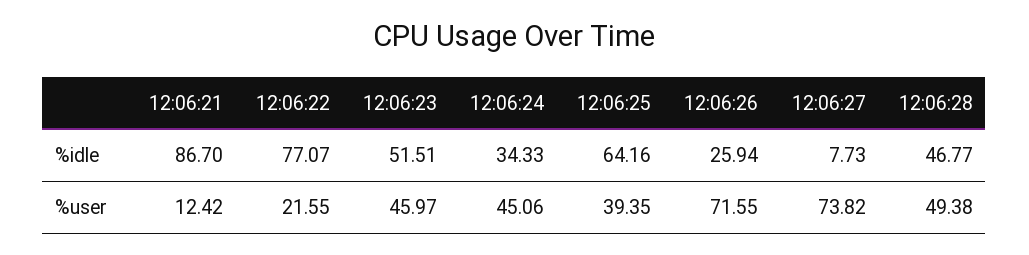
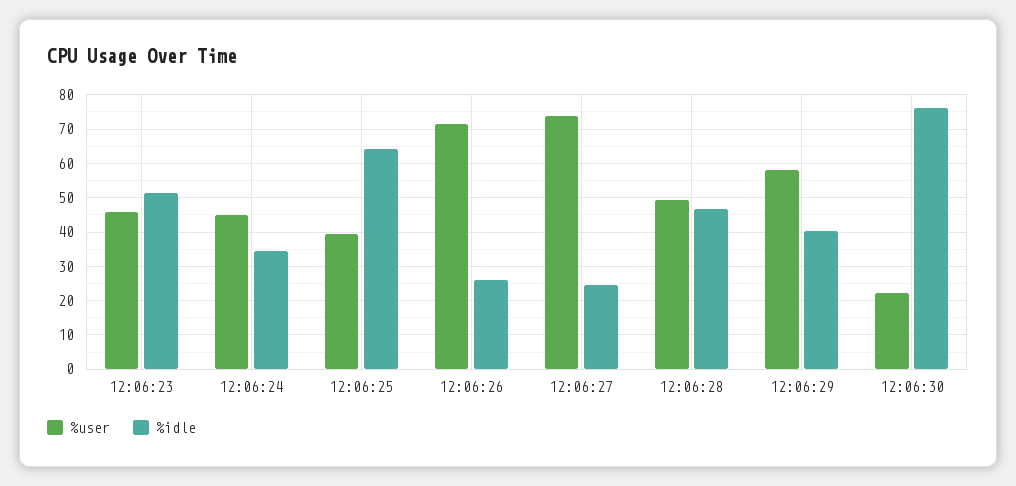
%idle, 12:06:21: 86.7 -> none
%idle, 12:06:22: 77.07 -> none
%idle, 12:06:27: 7.73 -> 24
%user, 12:06:21: 12.42 -> none
%user, 12:06:22: 21.55 -> none
%user, 12:06:29: none -> 58
%idle, 12:06:29: none -> 40
%user, 12:06:30: none -> 22
%idle, 12:06:30: none -> 76

